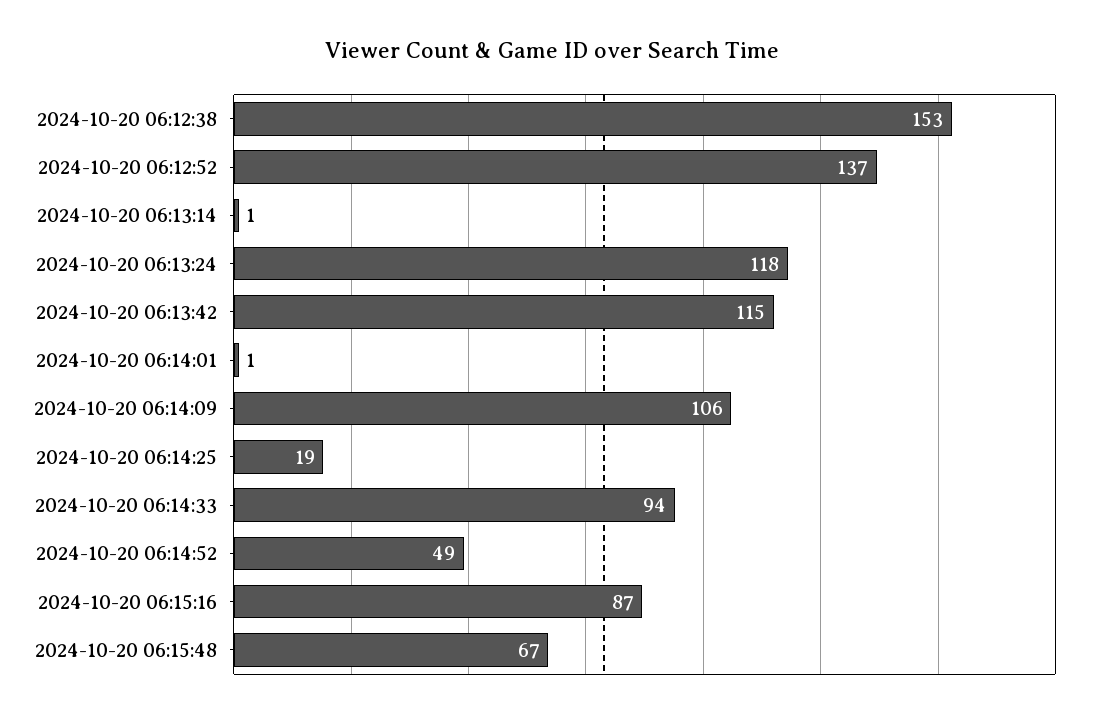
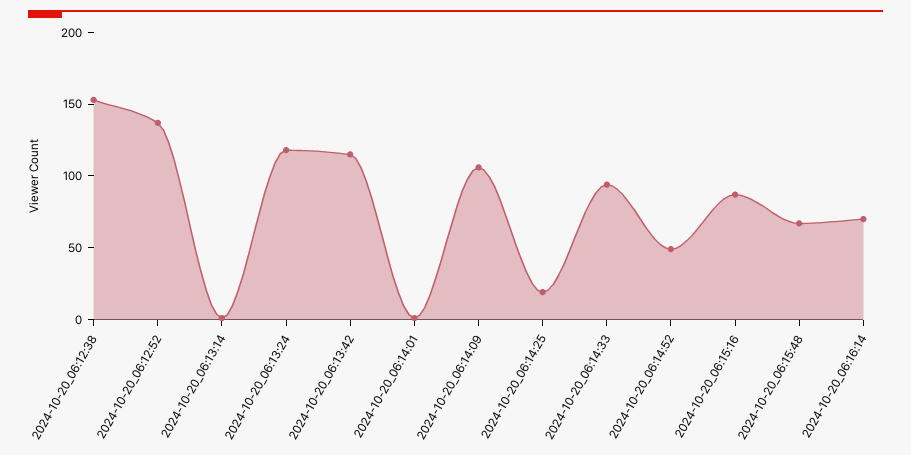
2024-10-20_06:16:14: none -> 70

